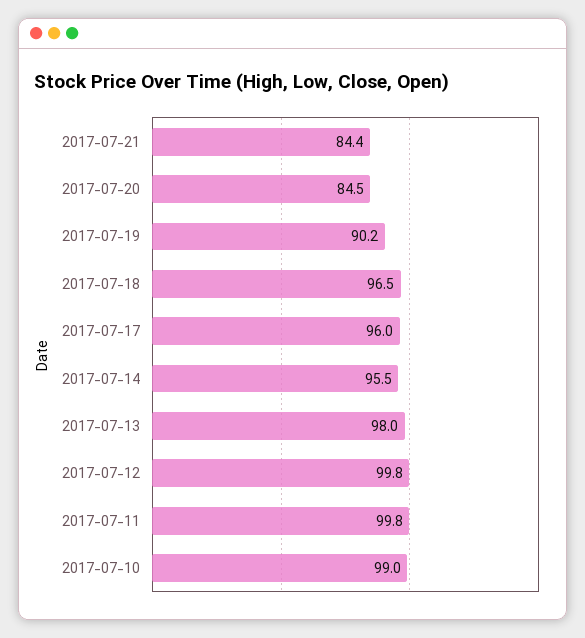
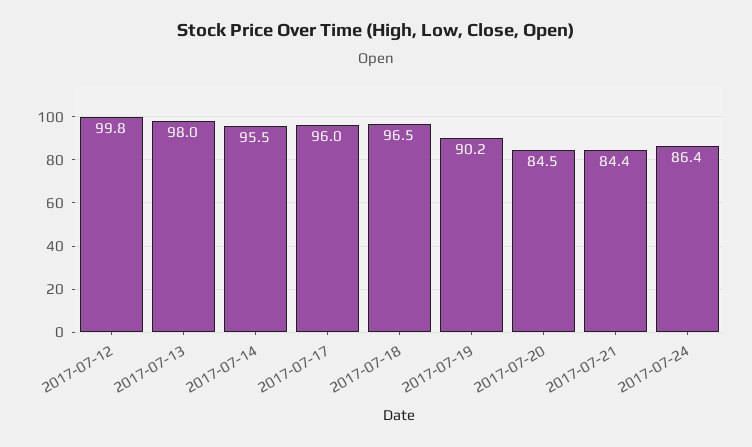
2017-07-11: 99.8 -> none
2017-07-10: 99 -> none
2017-07-24: none -> 86.4

